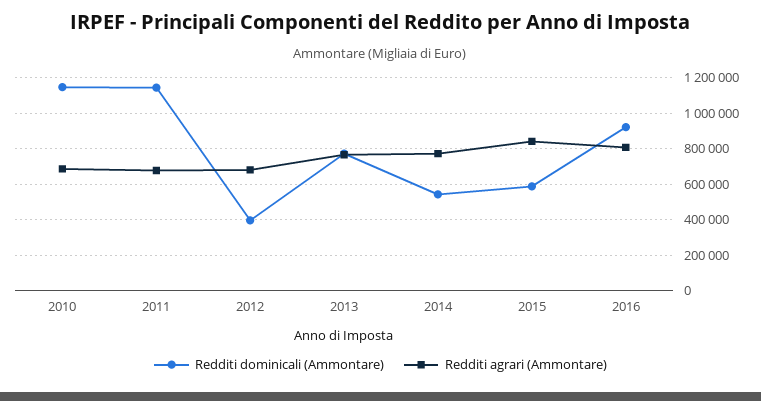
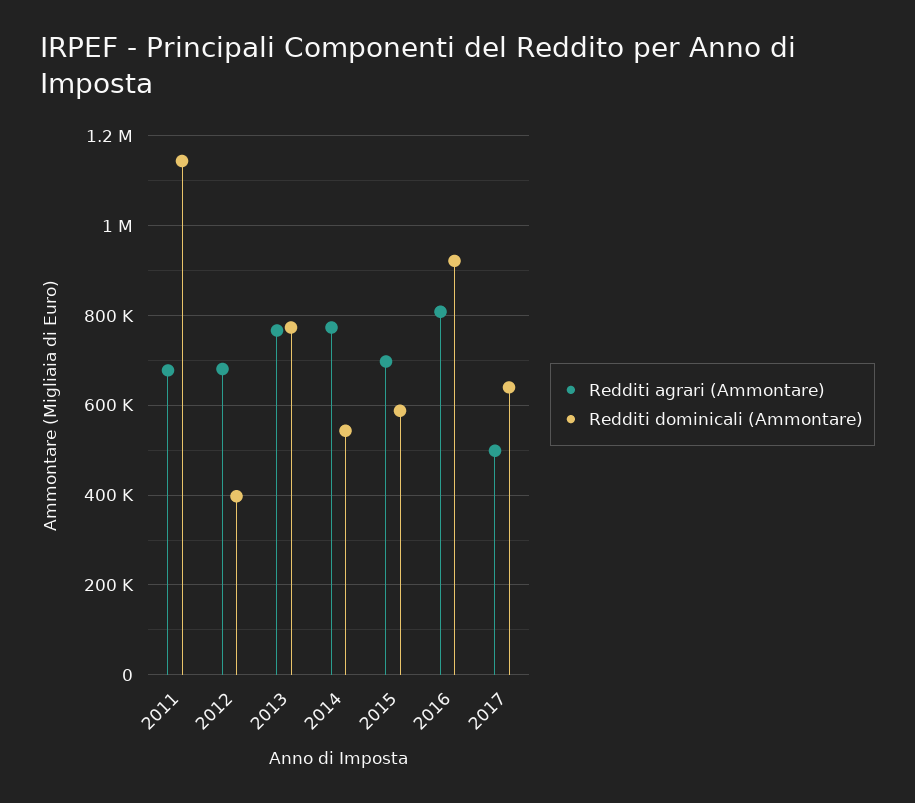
Redditi dominicali (Ammontare), 2010: 1150000 -> none
Redditi agrari (Ammontare), 2010: 700000 -> none
Redditi agrari (Ammontare), 2015: 850000 -> 700000
Redditi agrari (Ammontare), 2017: none -> 500000
Redditi dominicali (Ammontare), 2017: none -> 640000

